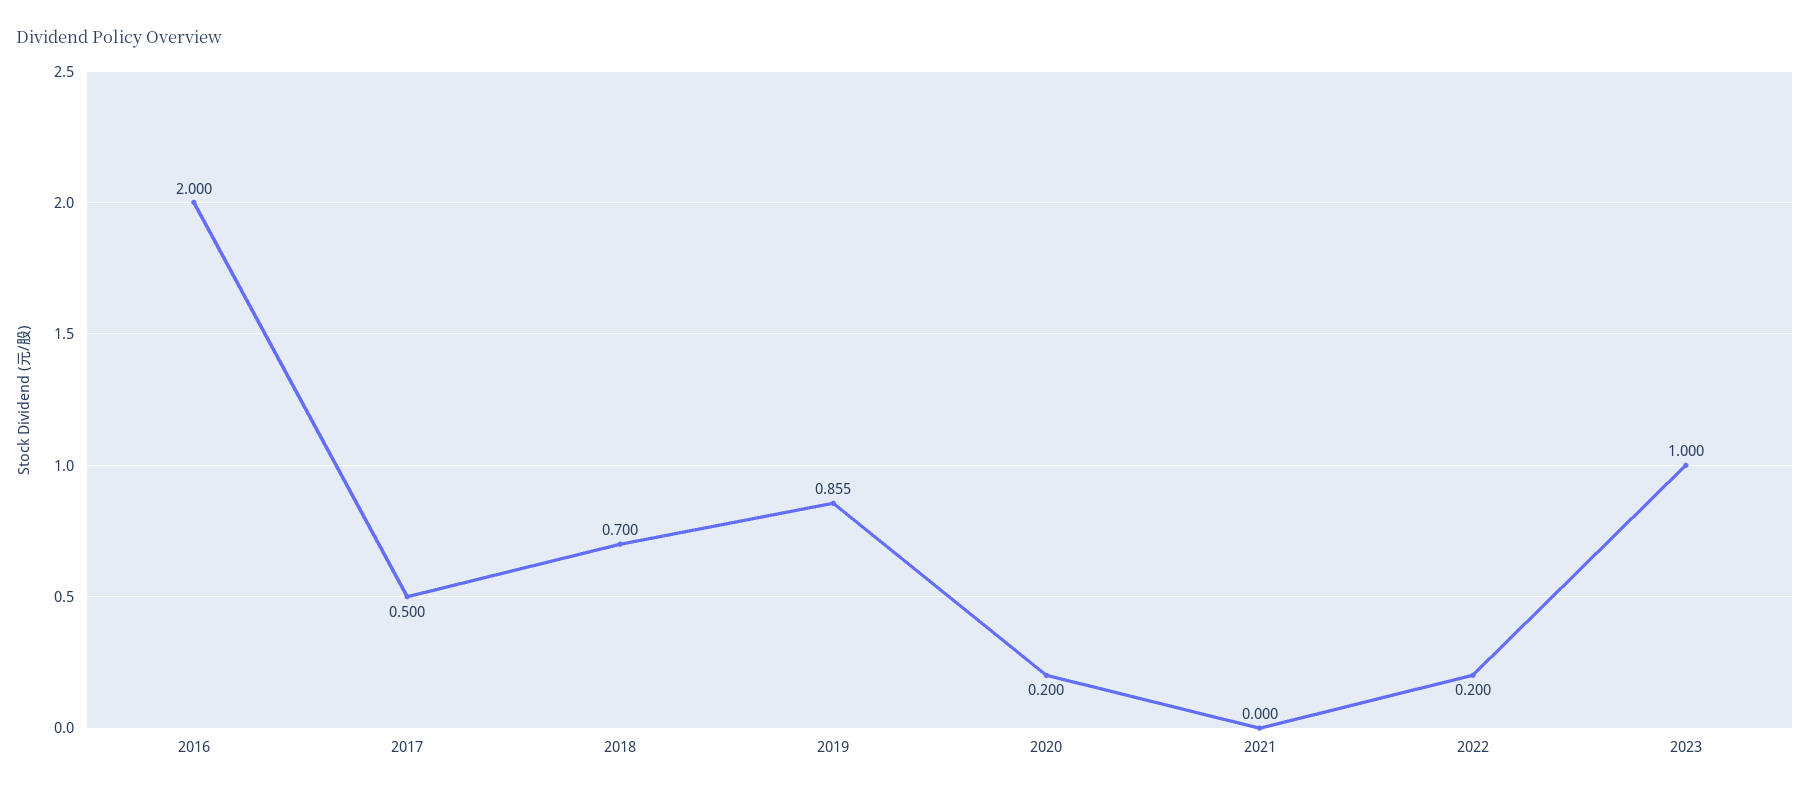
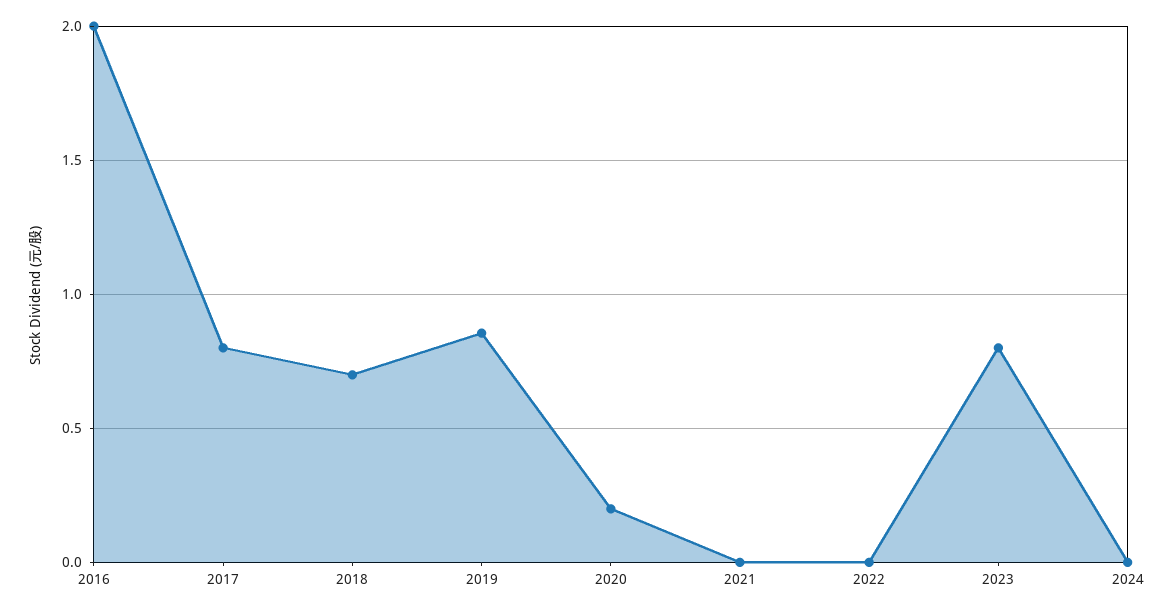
2017: 0.5 -> 0.8
2022: 0.2 -> 0
2023: 1 -> 0.8
2024: none -> 0

